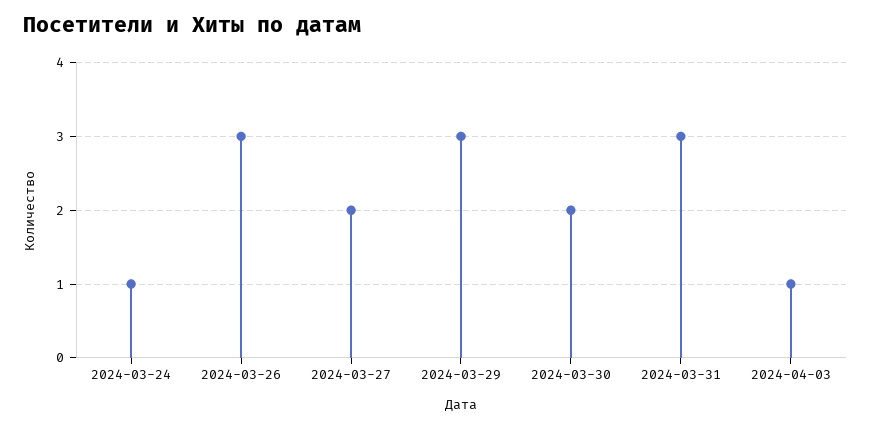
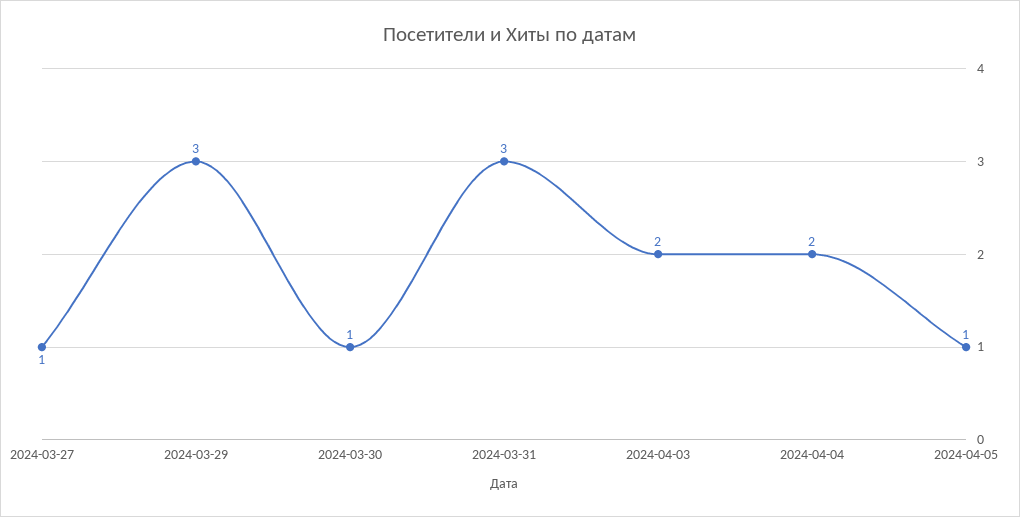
2024-03-24: 1 -> none
2024-03-26: 3 -> none
2024-03-27: 2 -> 1
2024-03-30: 2 -> 1
2024-04-03: 1 -> 2
2024-04-04: none -> 2
2024-04-05: none -> 1

